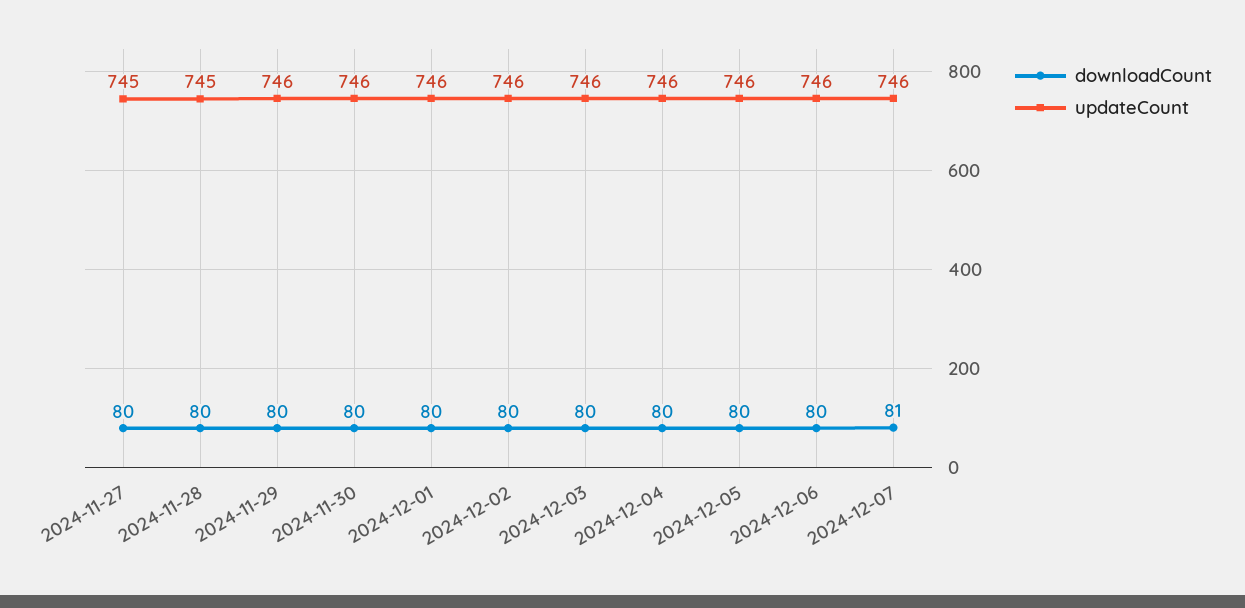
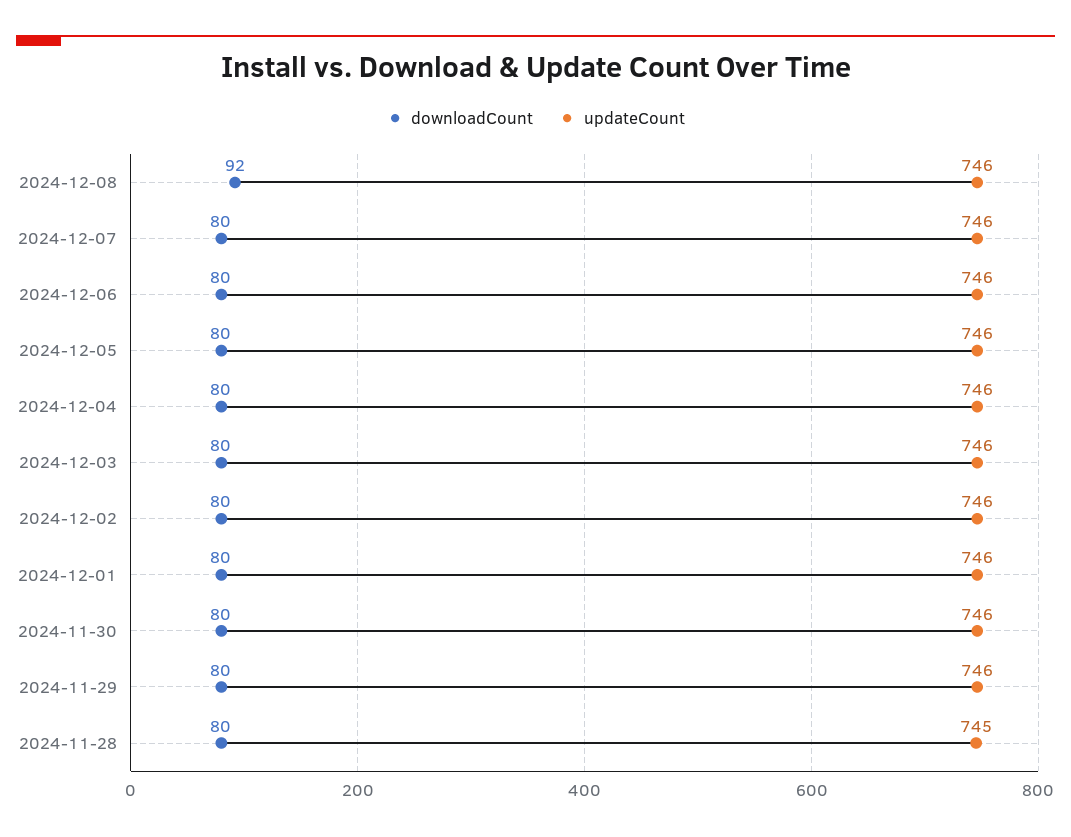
downloadCount, 2024-11-27: 80 -> none
updateCount, 2024-11-27: 745 -> none
downloadCount, 2024-12-07: 81 -> 80
downloadCount, 2024-12-08: none -> 92
updateCount, 2024-12-08: none -> 746

